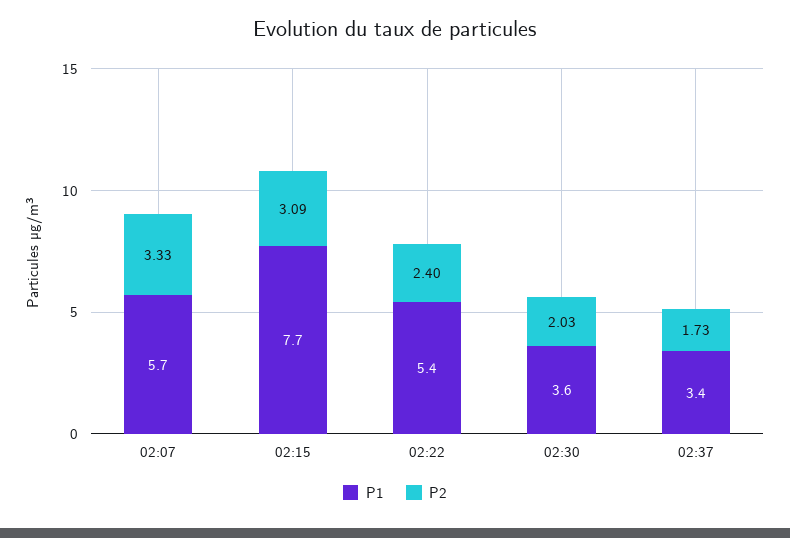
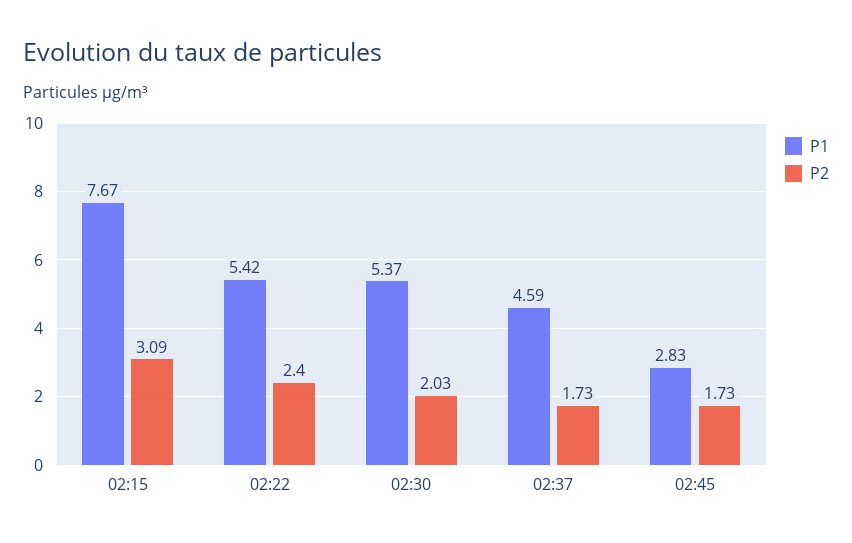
P1, 02:07: 5.7 -> none
P2, 02:07: 3.33 -> none
P1, 02:30: 3.6 -> 5.37
P1, 02:37: 3.4 -> 4.59
P1, 02:45: none -> 2.83
P2, 02:45: none -> 1.73

